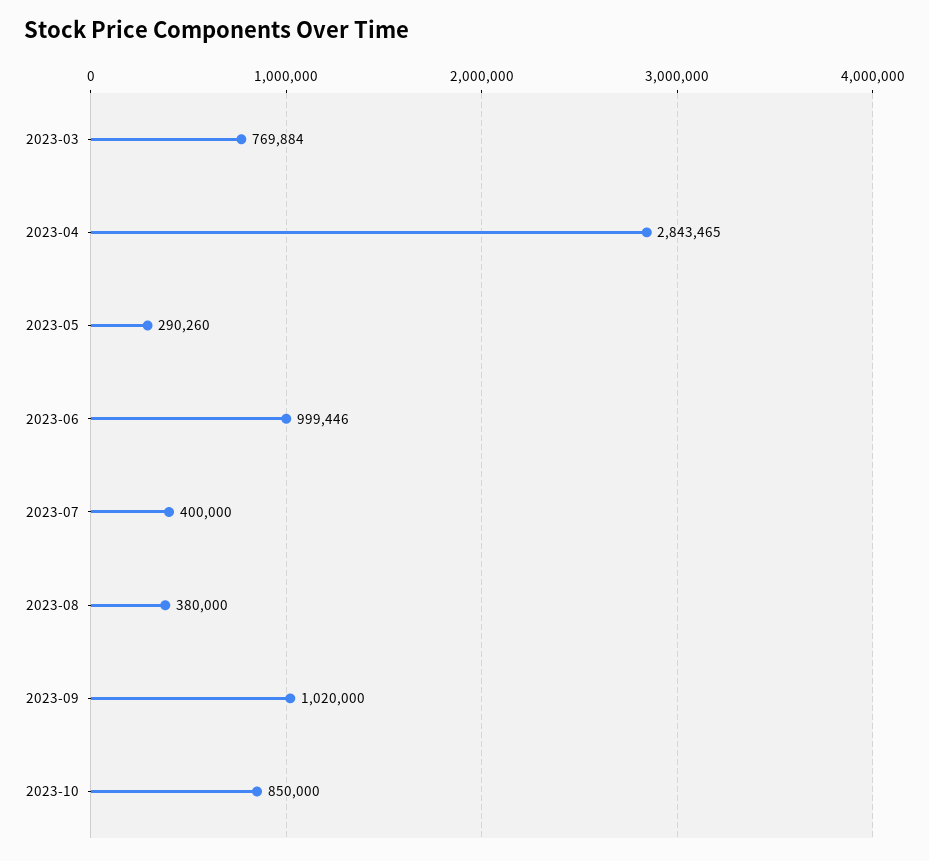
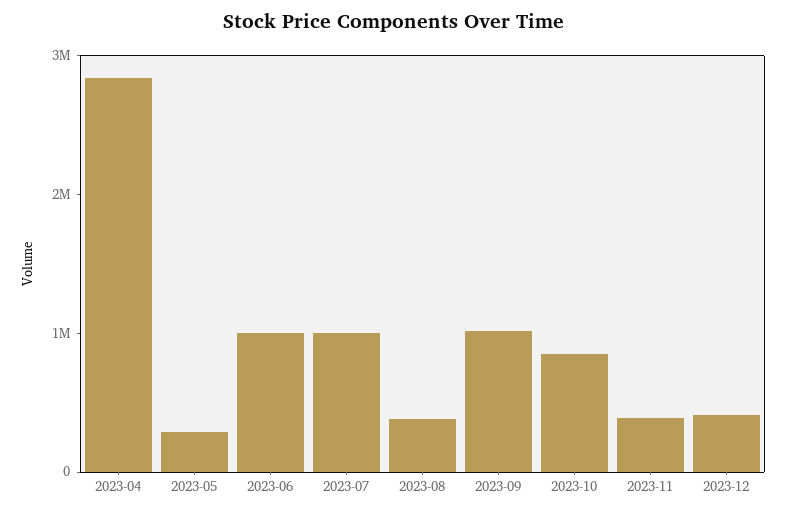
2023-03: 769884 -> none
2023-07: 400000 -> 1000000
2023-11: none -> 400000
2023-12: none -> 400000

